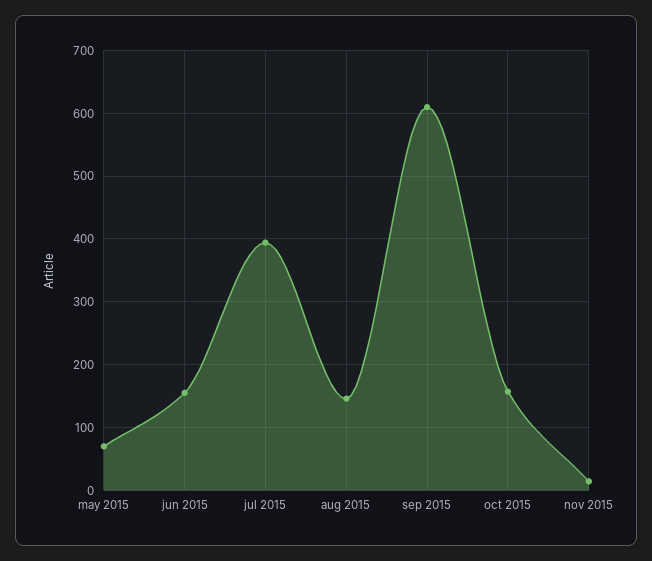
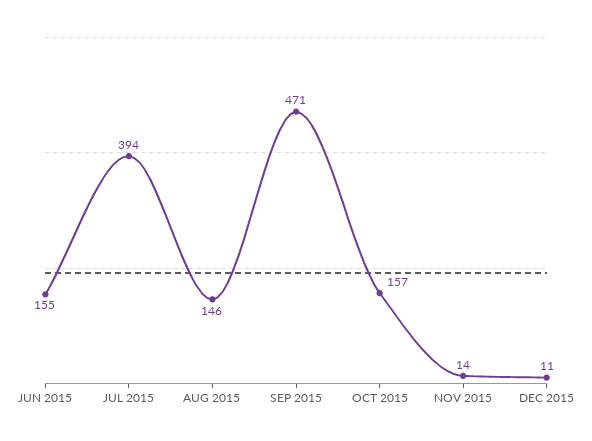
may 2015: 70 -> none
sep 2015: 610 -> 471
DEC 2015: none -> 11

